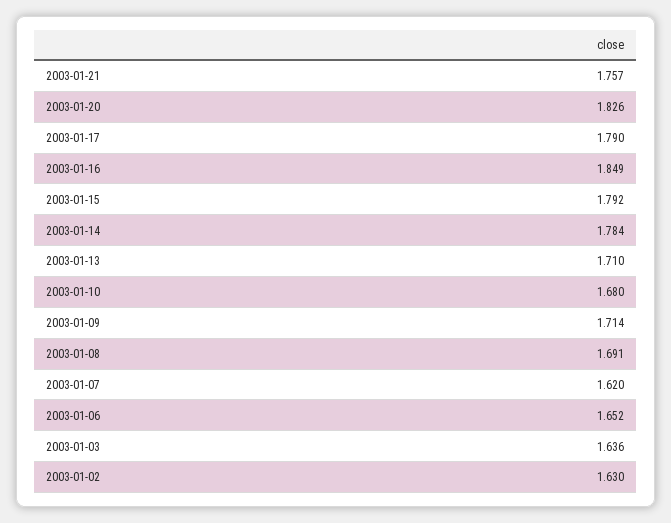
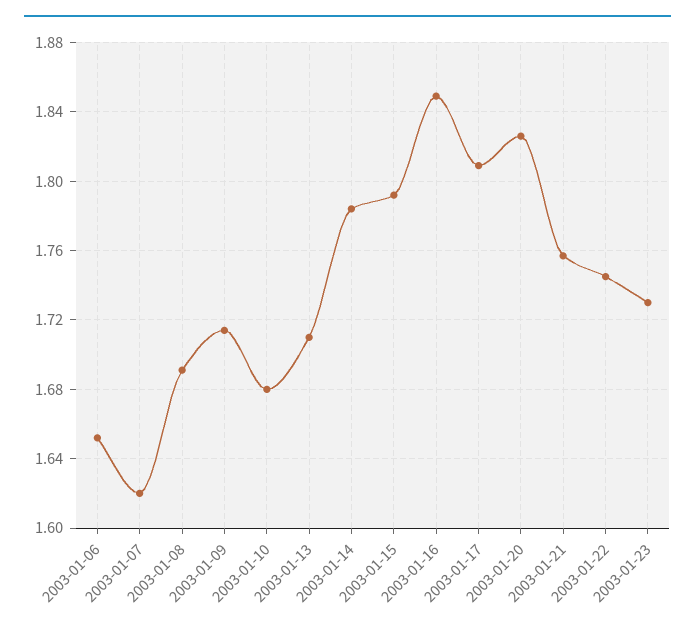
2003-01-17: 1.79 -> 1.81
2003-01-03: 1.636 -> none
2003-01-02: 1.63 -> none
2003-01-22: none -> 1.745
2003-01-23: none -> 1.73

